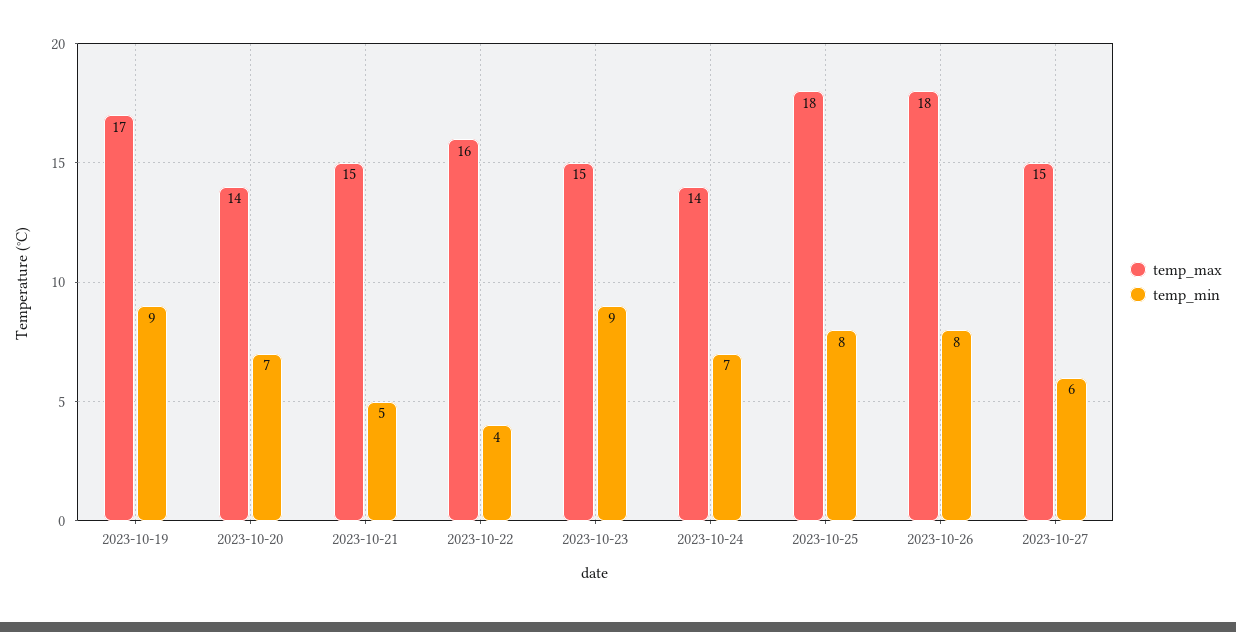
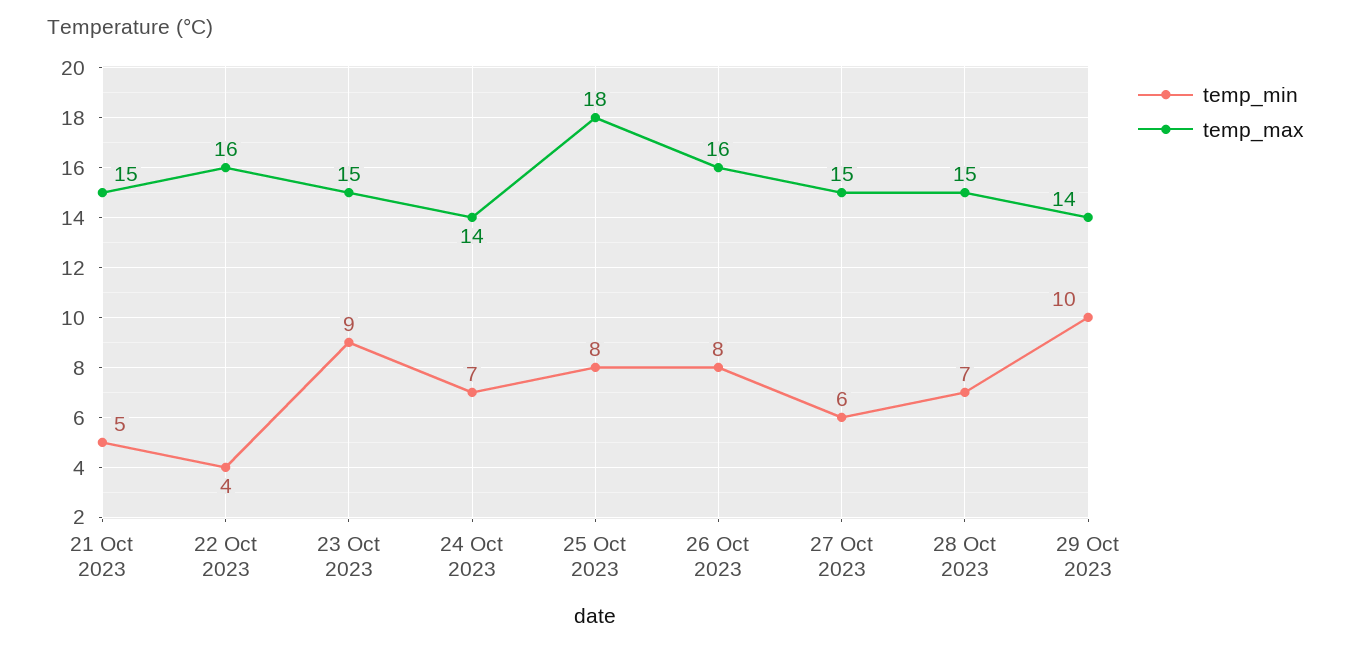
temp_max, 2023-10-19: 17 -> none
temp_min, 2023-10-19: 9 -> none
temp_max, 2023-10-20: 14 -> none
temp_min, 2023-10-20: 7 -> none
temp_max, 2023-10-26: 18 -> 16
temp_min, 28 Oct 2023: none -> 7
temp_max, 28 Oct 2023: none -> 15
temp_min, 29 Oct 2023: none -> 10
temp_max, 29 Oct 2023: none -> 14

